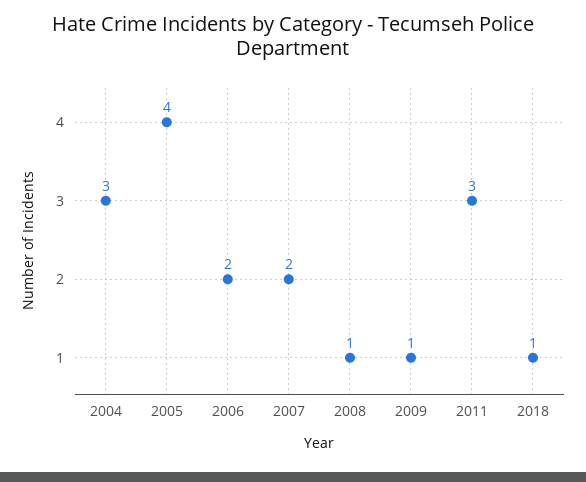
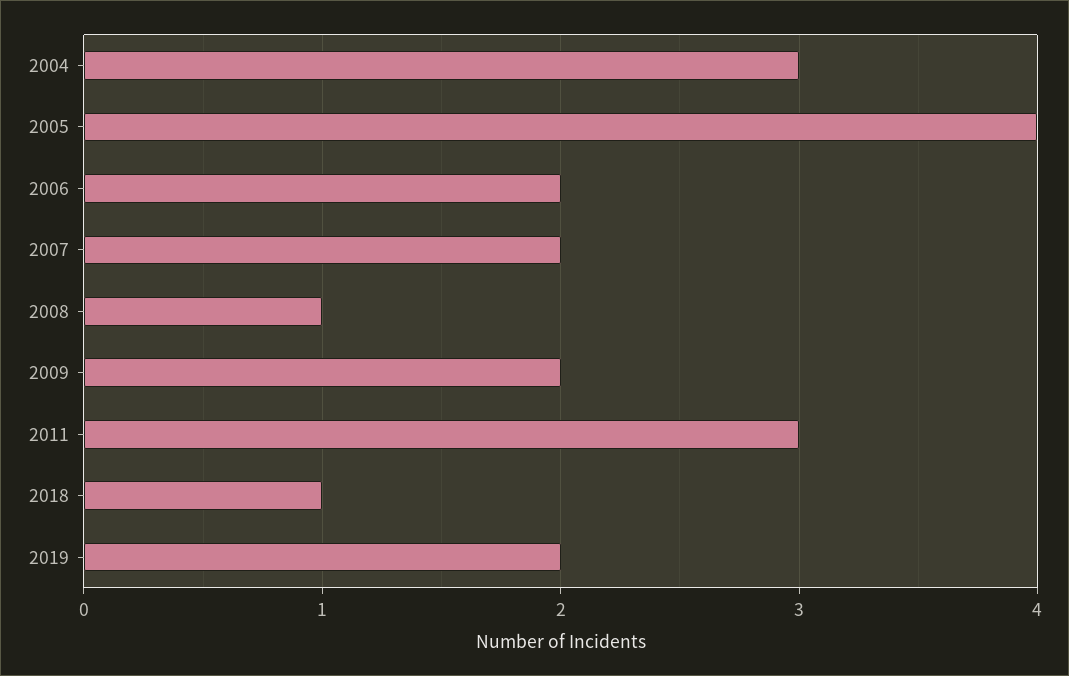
2009: 1 -> 2
2019: none -> 2

